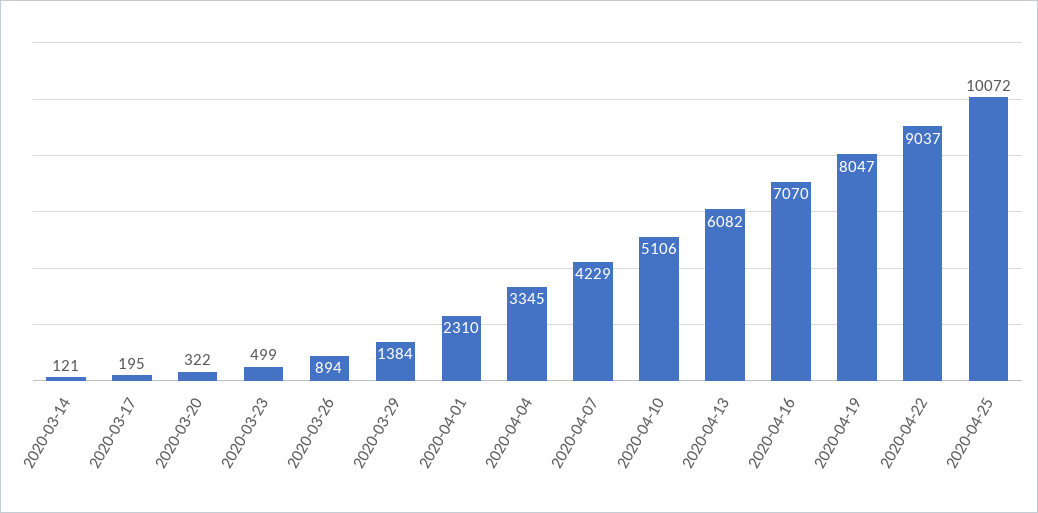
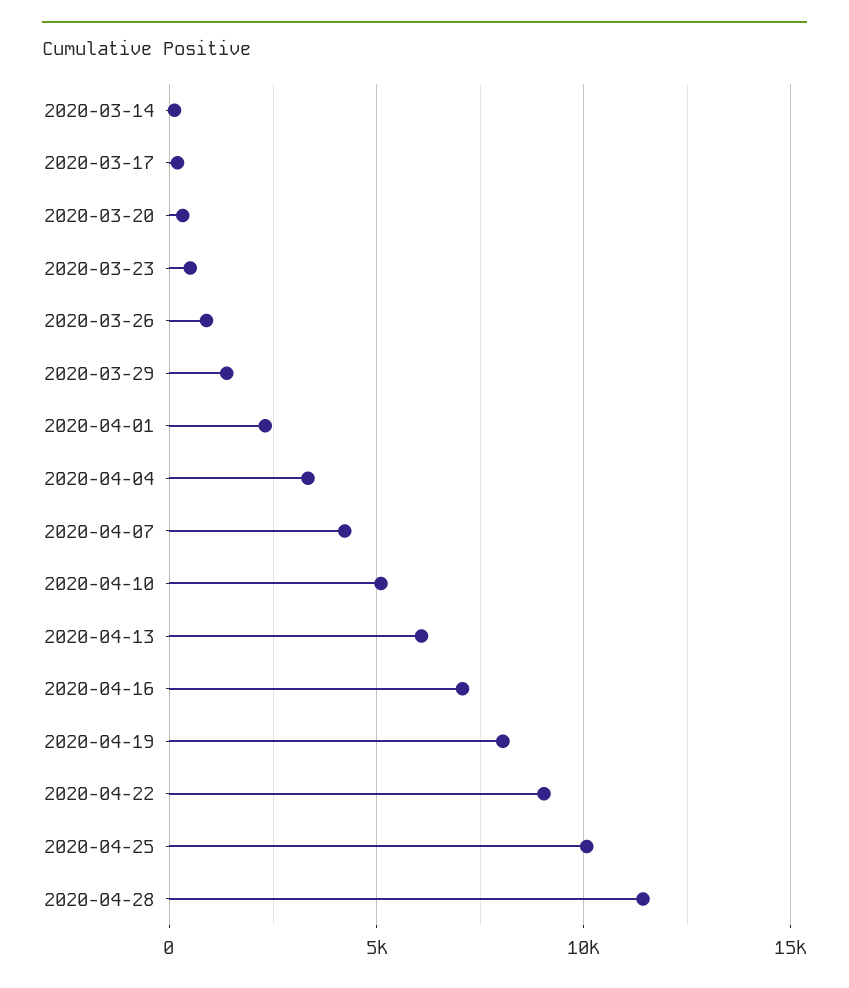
2020-04-28: none -> 11500

